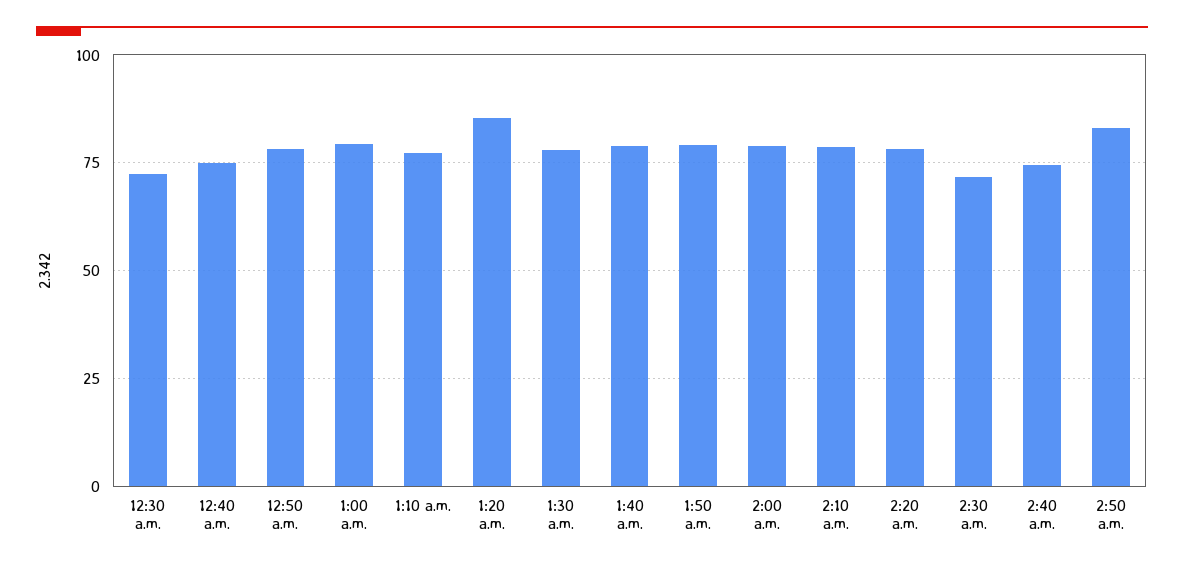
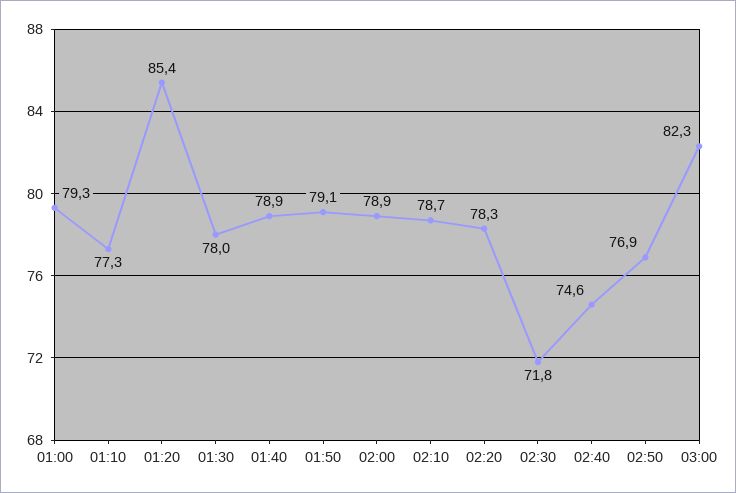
12:30 a.m.: 72.5 -> none
12:40 a.m.: 75 -> none
12:50 a.m.: 77.5 -> none
2:50 a.m.: 82.5 -> 76.9
03:00: none -> 82.3

